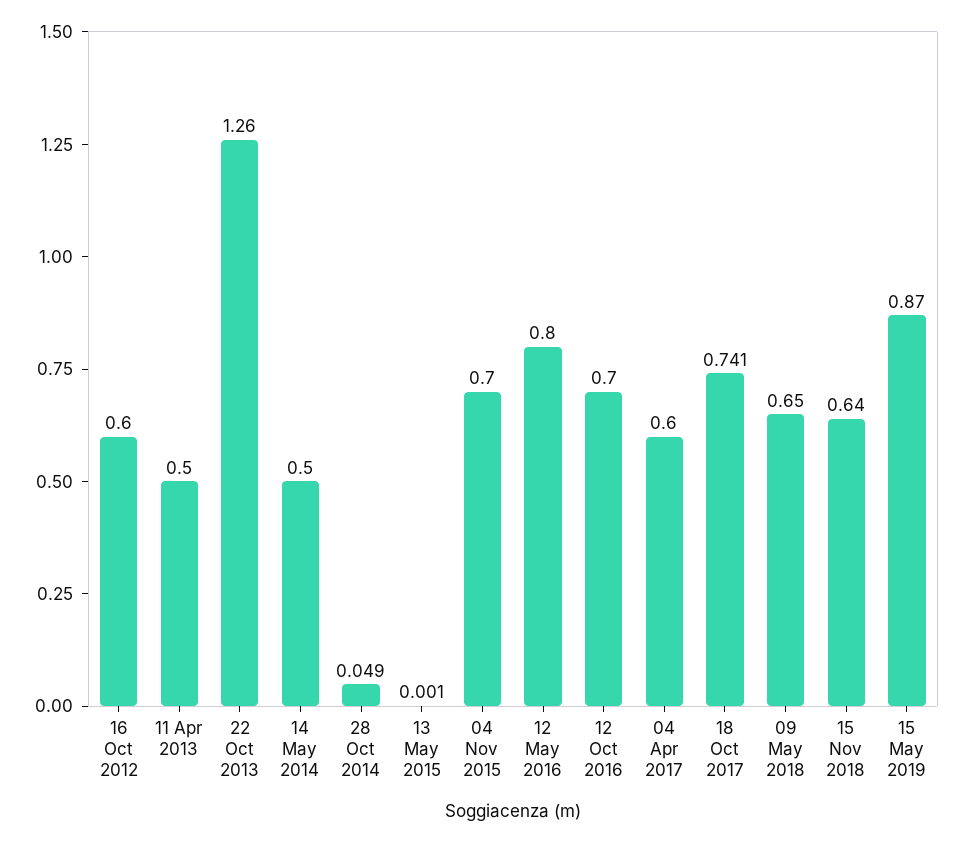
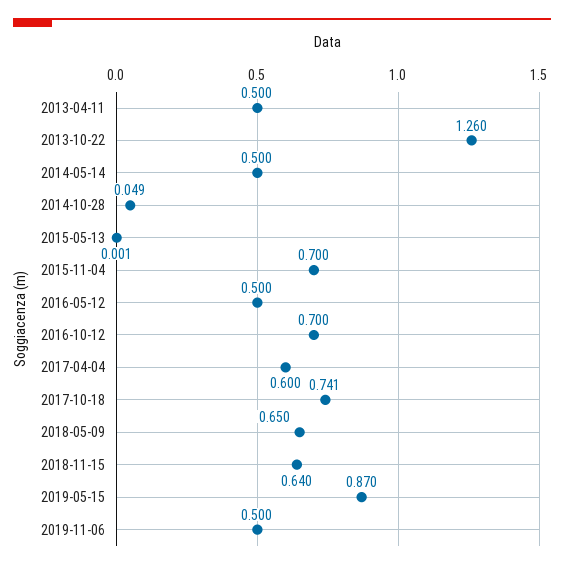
16 Oct 2012: 0.6 -> none
12 May 2016: 0.8 -> 0.5
2019-11-06: none -> 0.5

